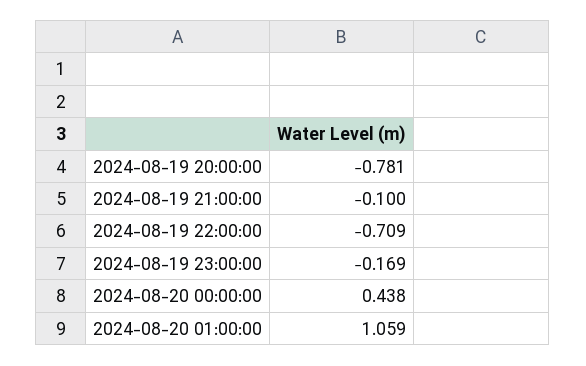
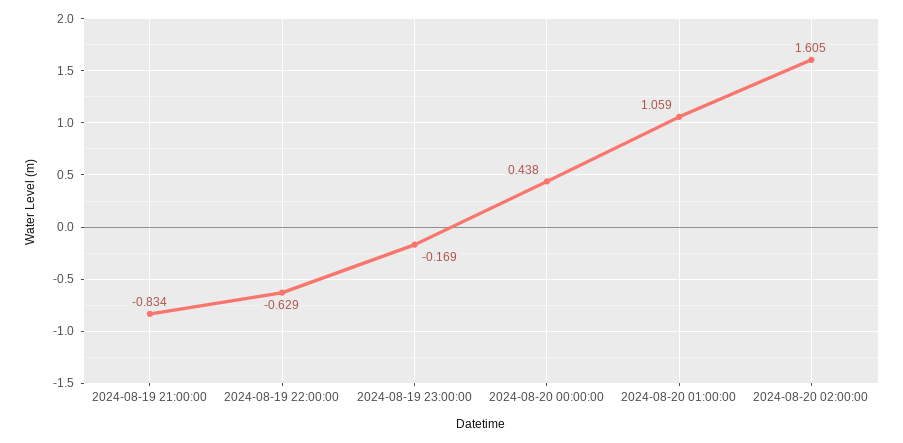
2024-08-19 20:00:00: -0.781 -> none
2024-08-19 21:00:00: -0.1 -> -0.834
2024-08-19 22:00:00: -0.709 -> -0.629
2024-08-20 02:00:00: none -> 1.605

